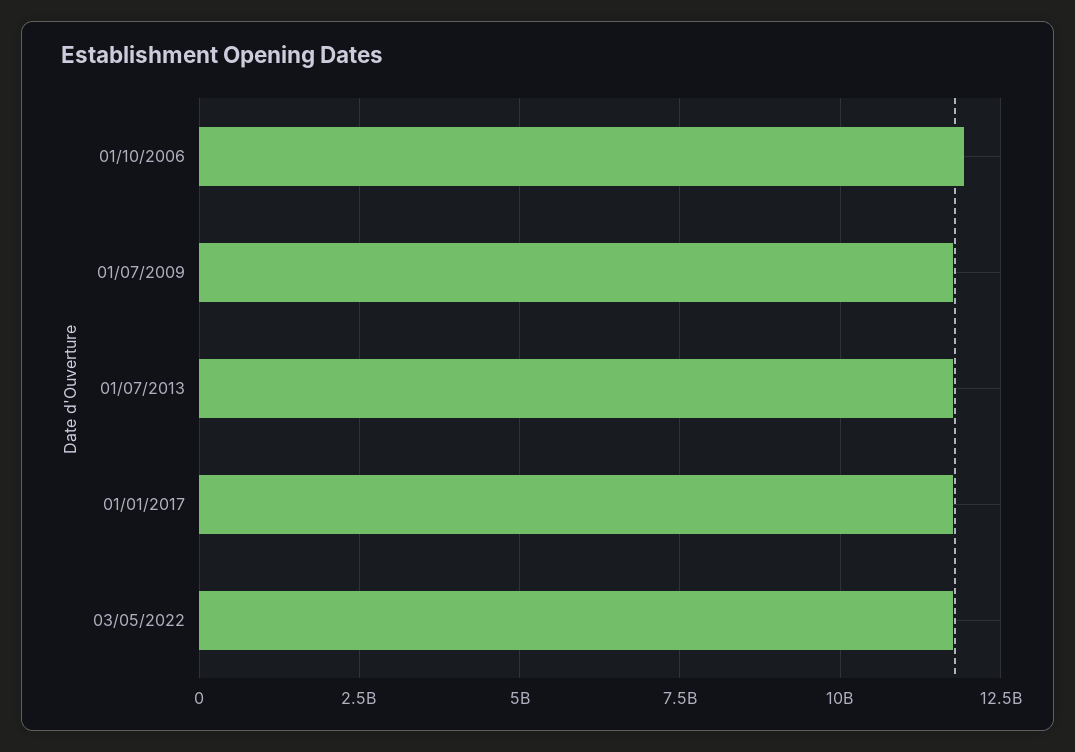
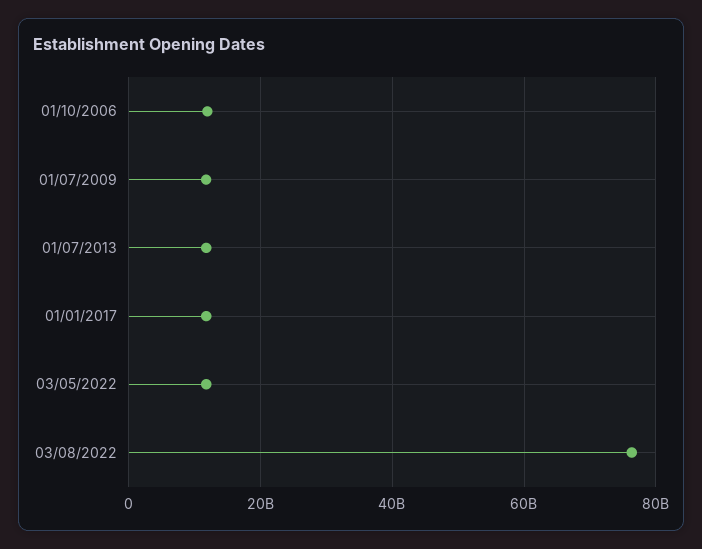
03/08/2022: none -> 76000000000

